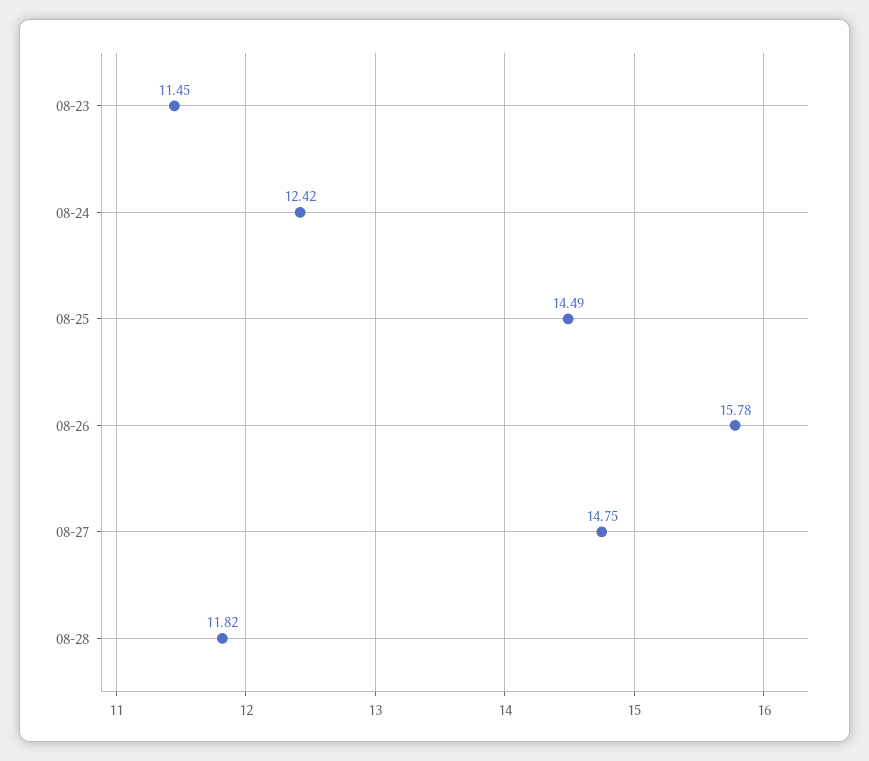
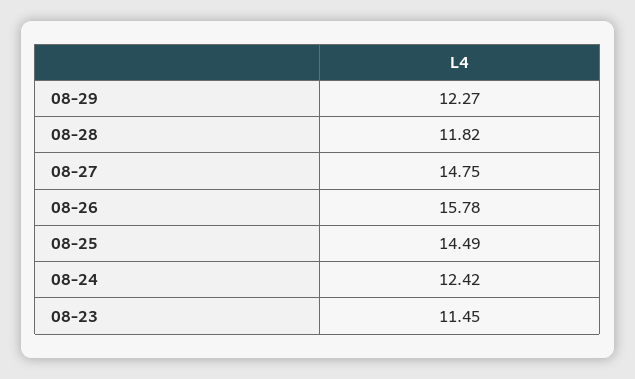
08-29: none -> 12.27

